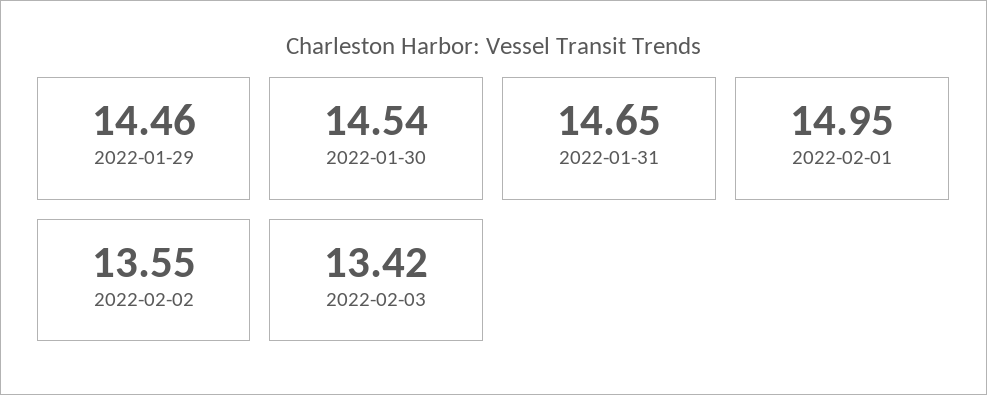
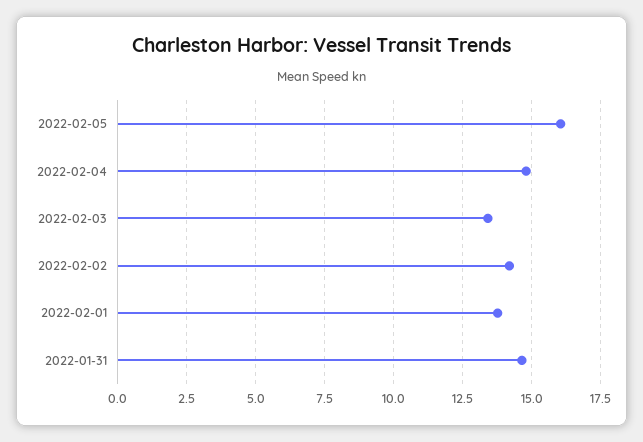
2022-01-29: 14.46 -> none
2022-01-30: 14.54 -> none
2022-02-01: 14.95 -> 13.75
2022-02-02: 13.55 -> 14.25
2022-02-05: none -> 16
2022-02-04: none -> 14.75

